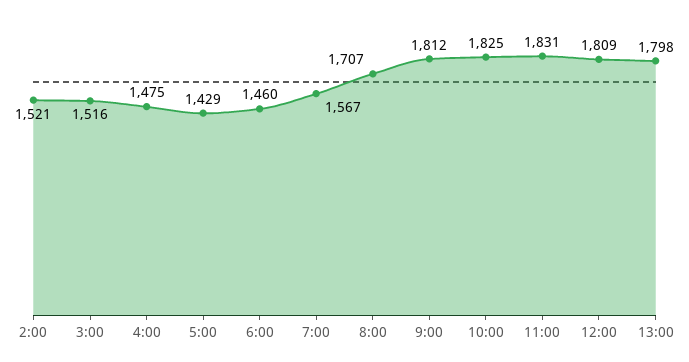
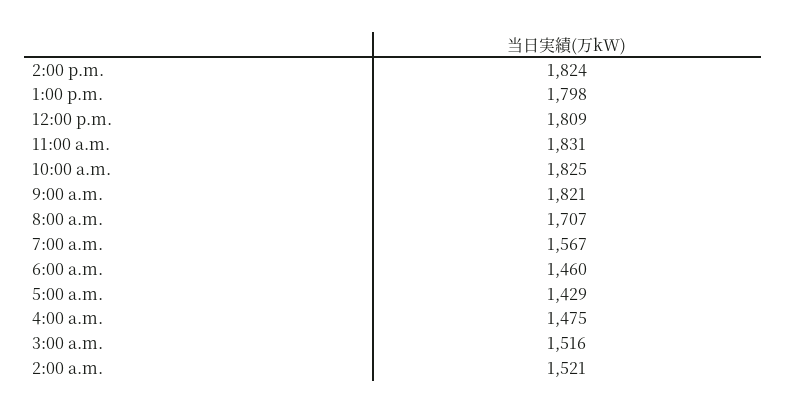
9:00: 1812 -> 1821
2:00 p.m.: none -> 1824

